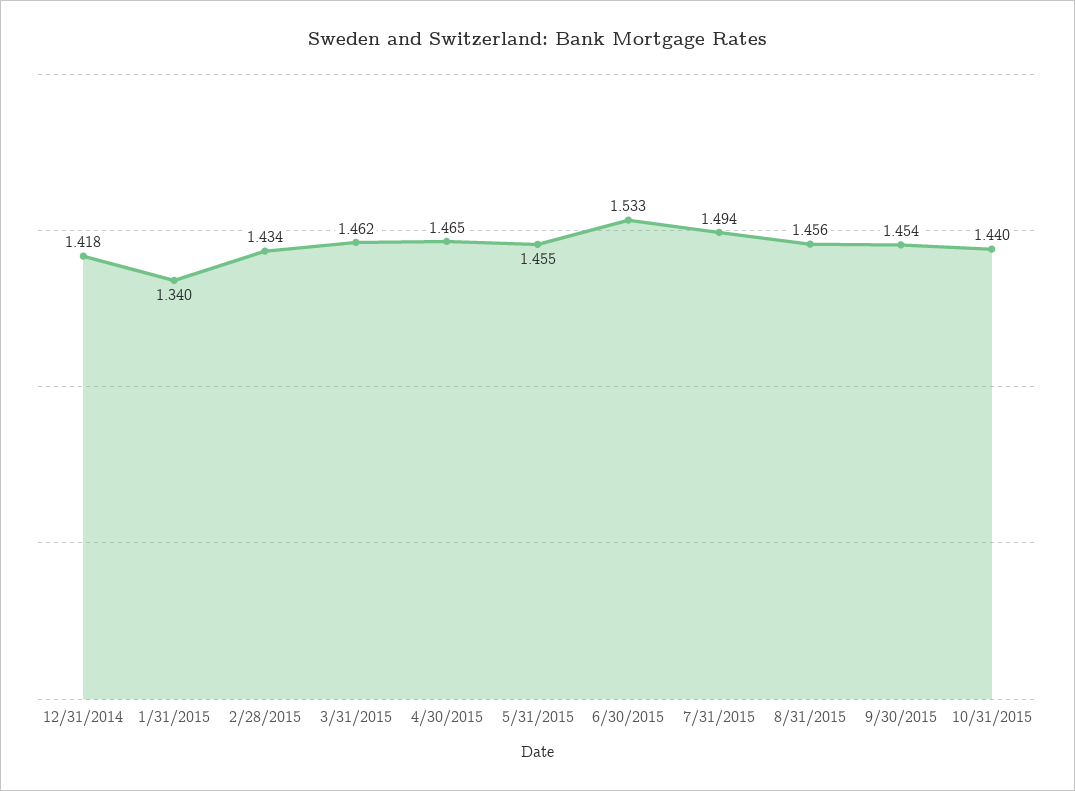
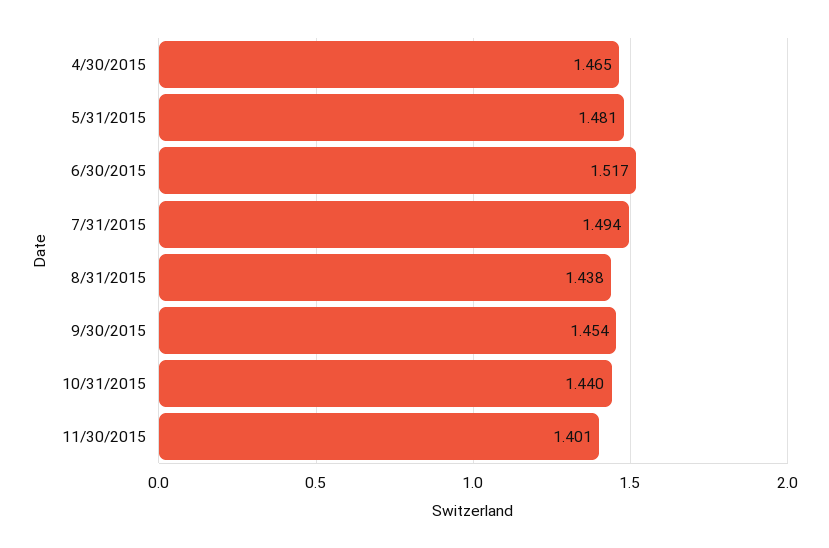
12/31/2014: 1.418 -> none
1/31/2015: 1.34 -> none
2/28/2015: 1.434 -> none
3/31/2015: 1.462 -> none
5/31/2015: 1.455 -> 1.481
6/30/2015: 1.533 -> 1.517
8/31/2015: 1.456 -> 1.438
11/30/2015: none -> 1.401

